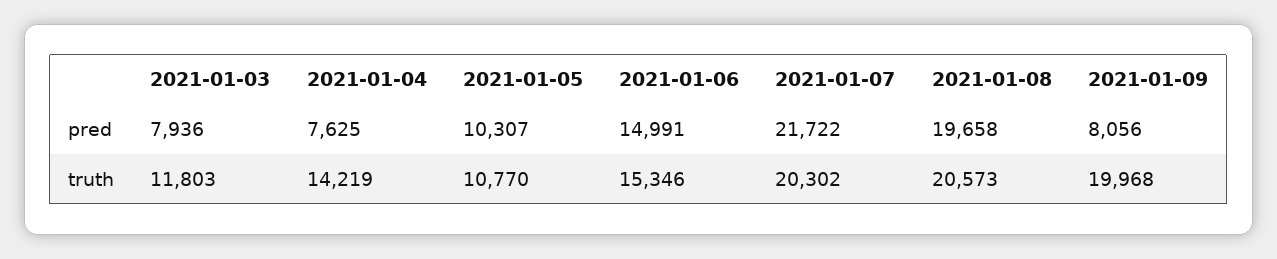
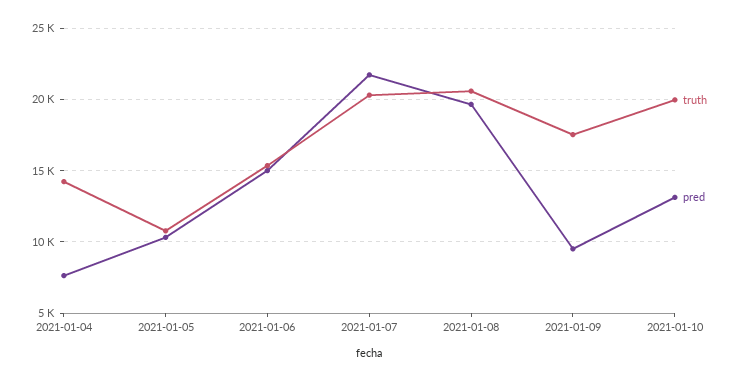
pred, 2021-01-03: 7936 -> none
pred, 2021-01-09: 8056 -> 9500
truth, 2021-01-03: 11803 -> none
truth, 2021-01-09: 19968 -> 17500
truth, 2021-01-10: none -> 20000
pred, 2021-01-10: none -> 13000

